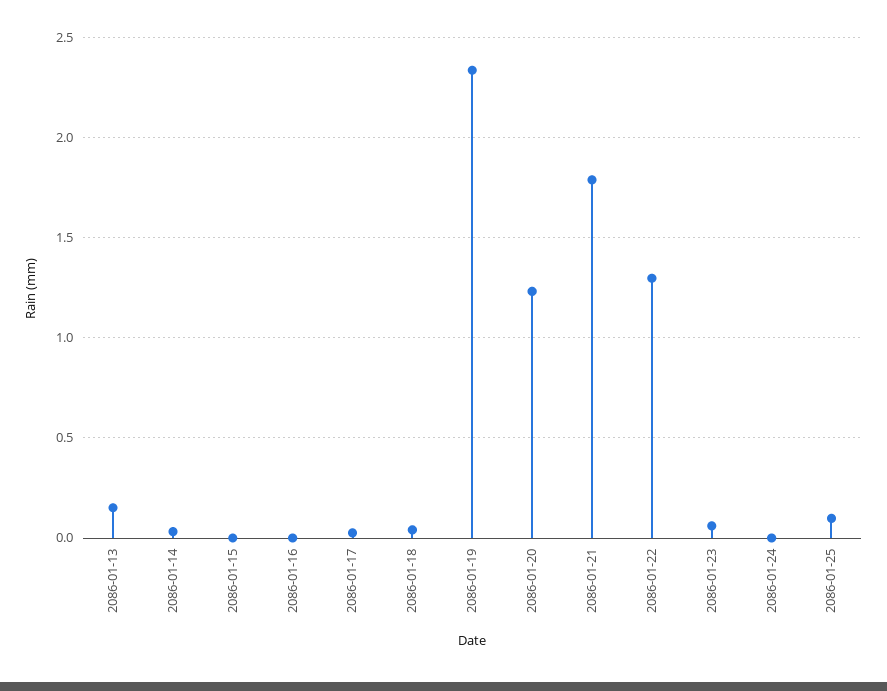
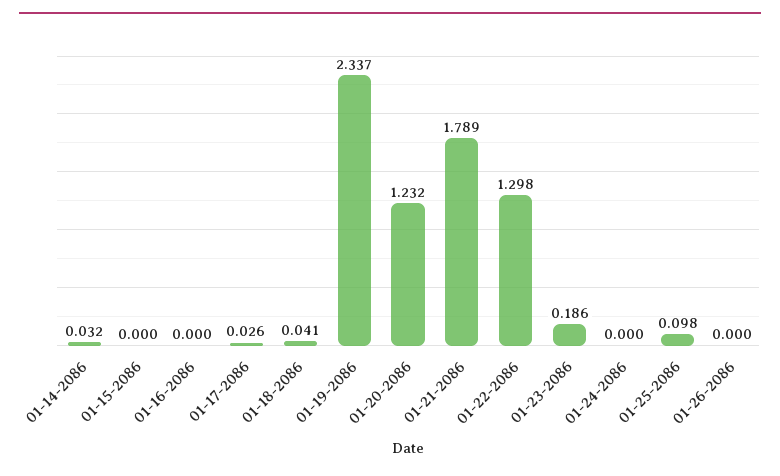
2086-01-13: 0.15 -> none
2086-01-23: 0.05 -> 0.186
01-26-2086: none -> 0

